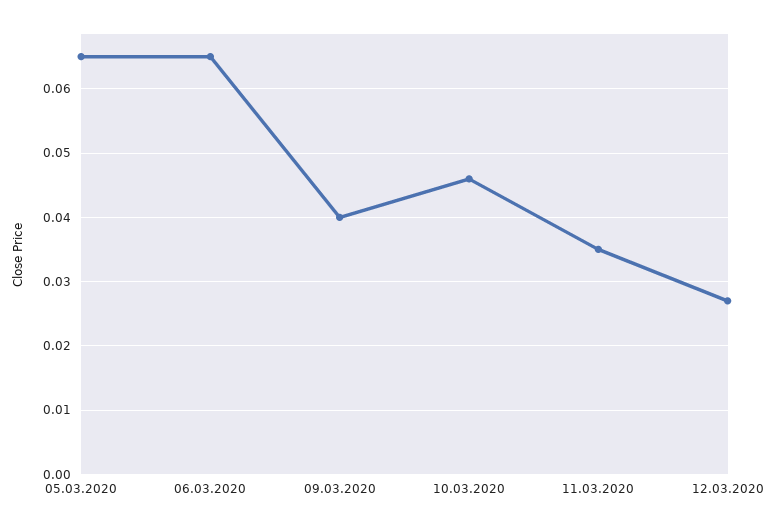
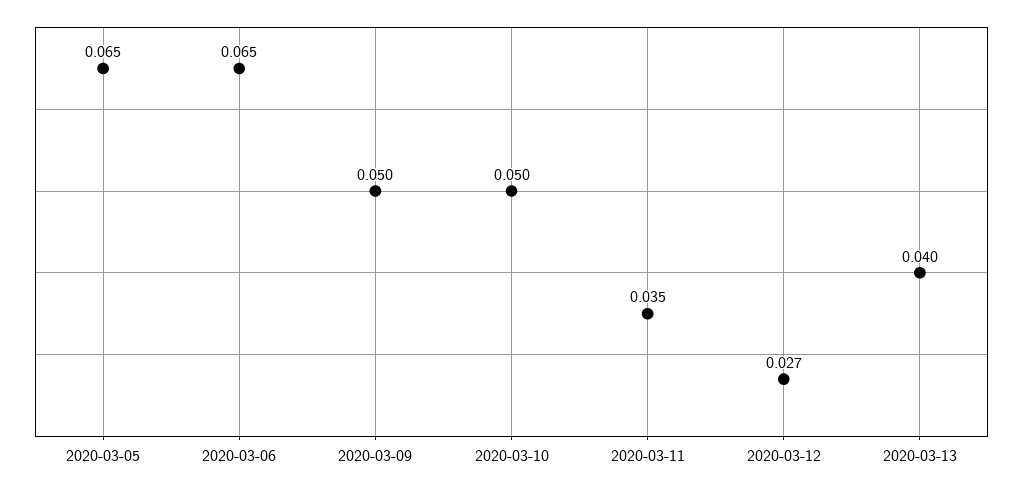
09.03.2020: 0.04 -> 0.05
10.03.2020: 0.046 -> 0.05
2020-03-13: none -> 0.04

